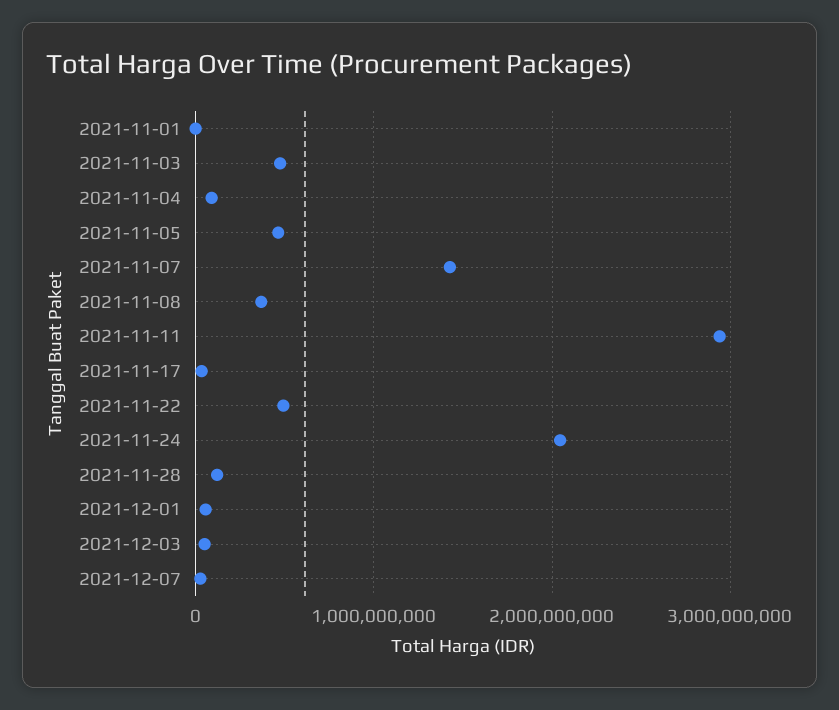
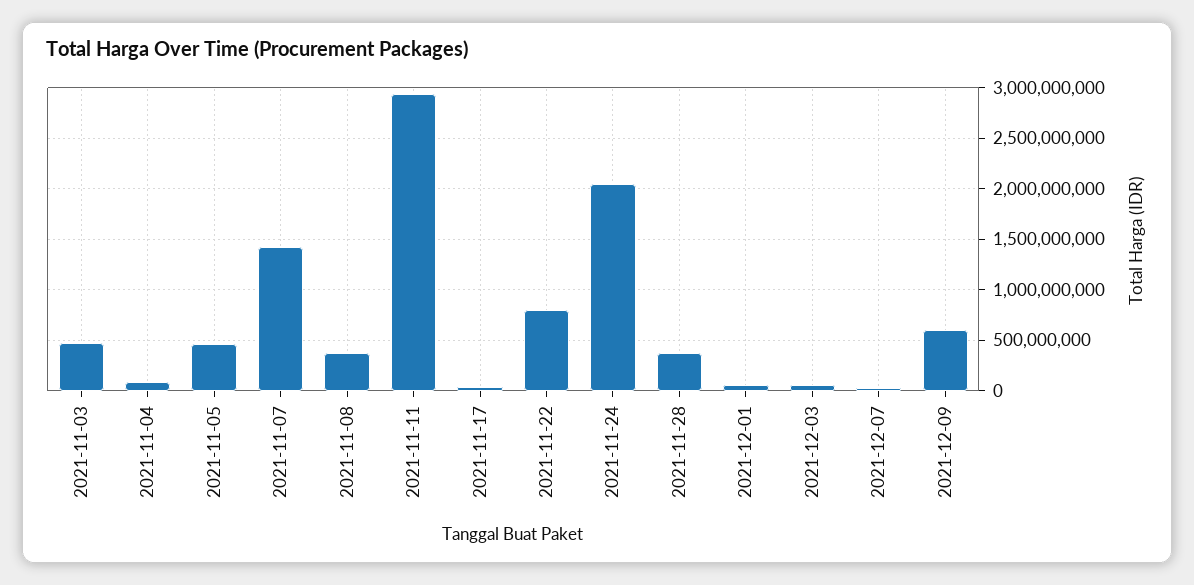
2021-11-01: 0 -> none
2021-11-22: 500000000 -> 800000000
2021-11-28: 100000000 -> 400000000
2021-12-09: none -> 600000000

